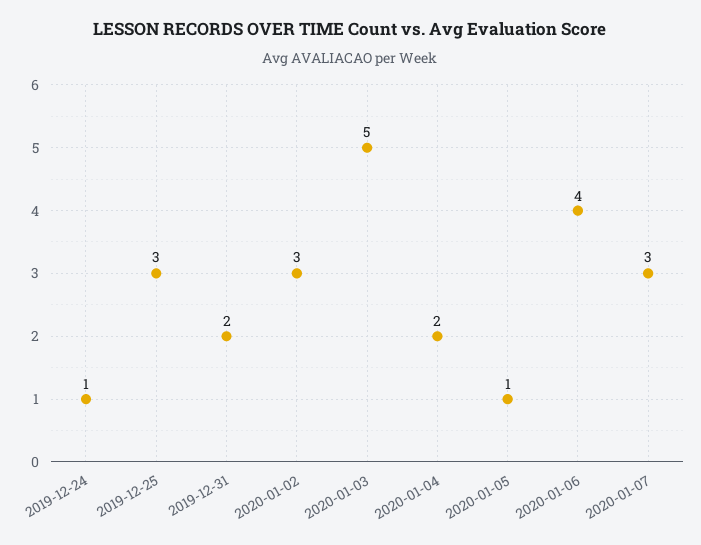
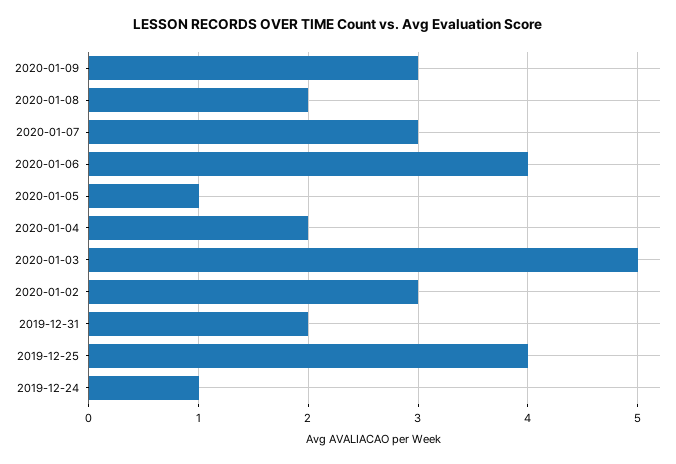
2019-12-25: 3 -> 4
2020-01-09: none -> 3
2020-01-08: none -> 2

